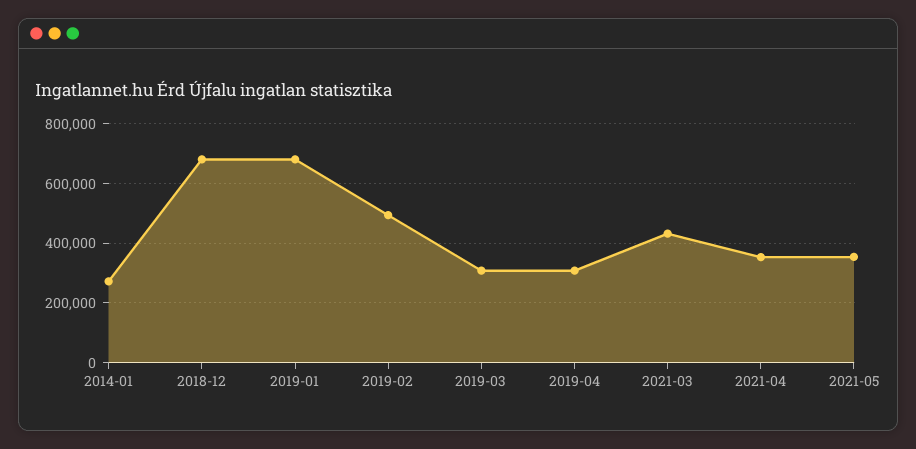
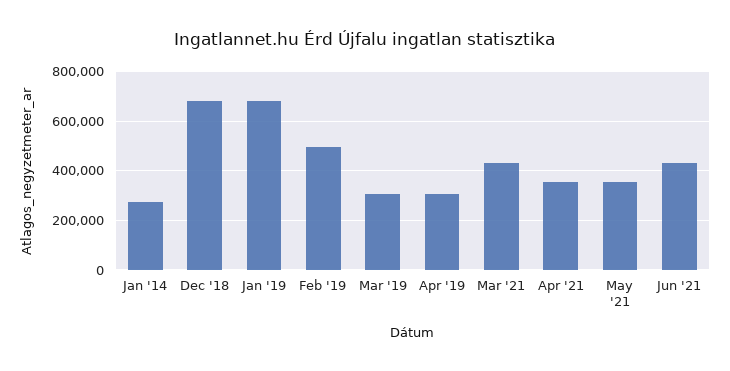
Jun '21: none -> 425000

